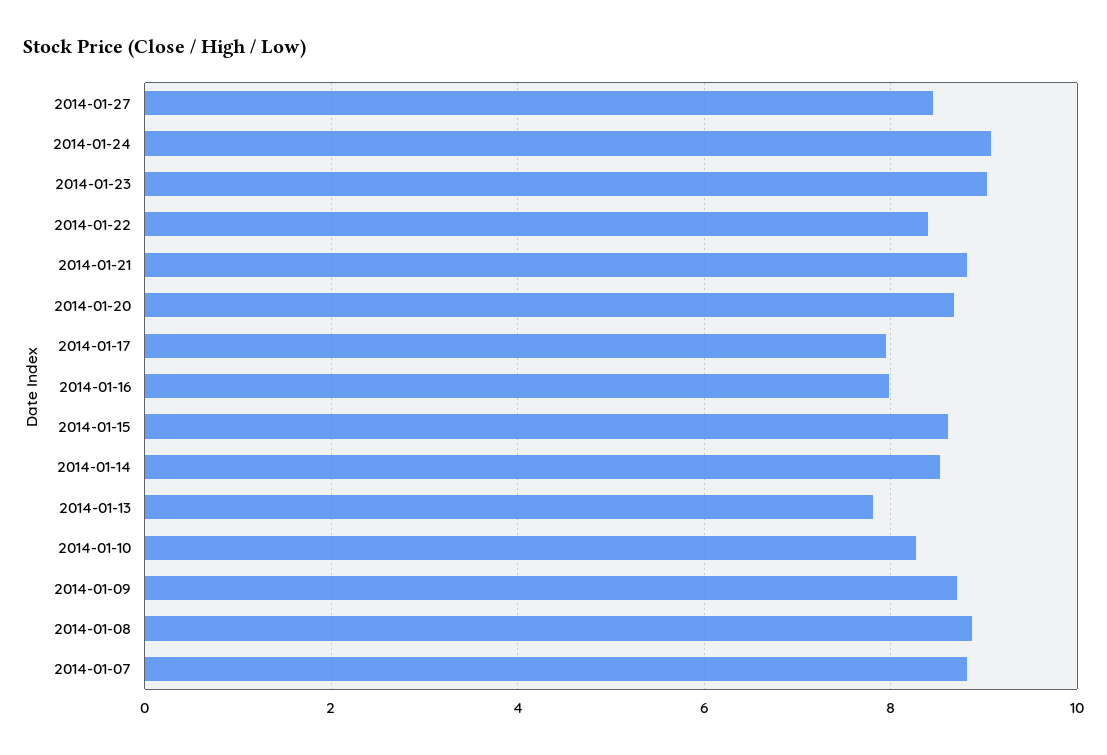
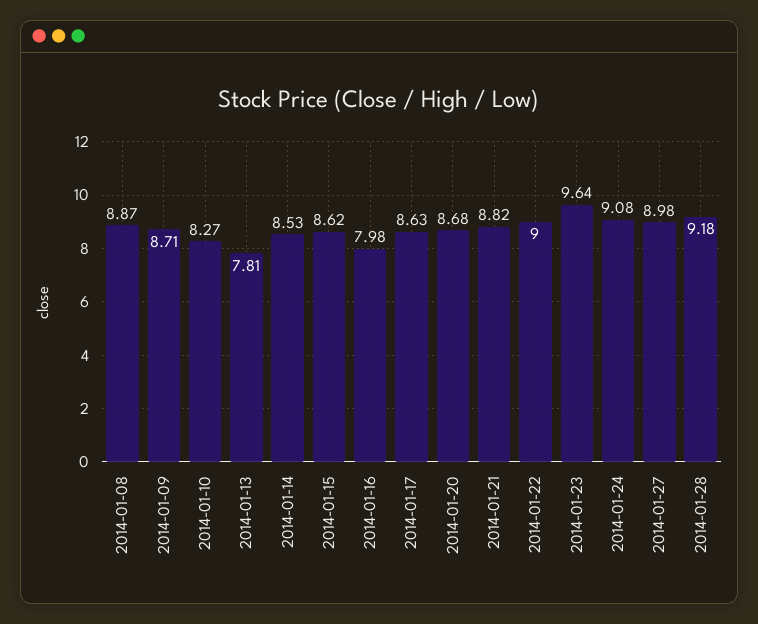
2014-01-27: 8.4 -> 8.98
2014-01-23: 9 -> 9.64
2014-01-22: 8.4 -> 9
2014-01-17: 8 -> 8.63
2014-01-07: 8.8 -> none
2014-01-28: none -> 9.18

